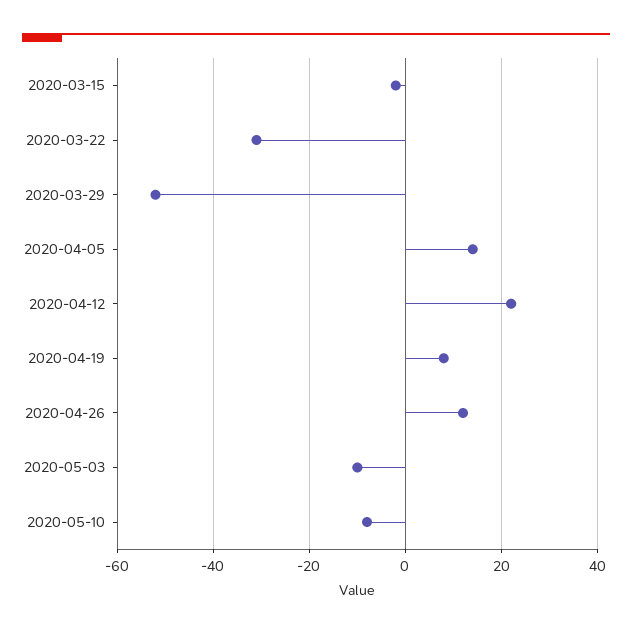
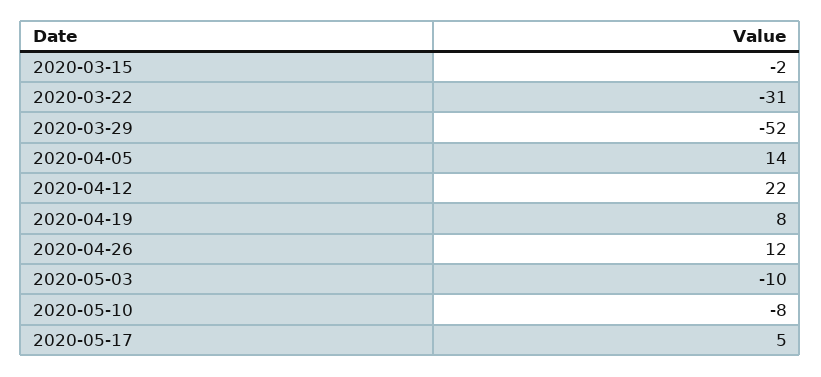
2020-05-17: none -> 5

